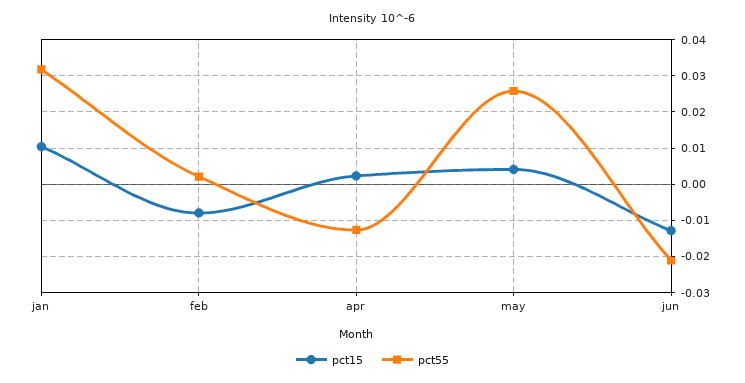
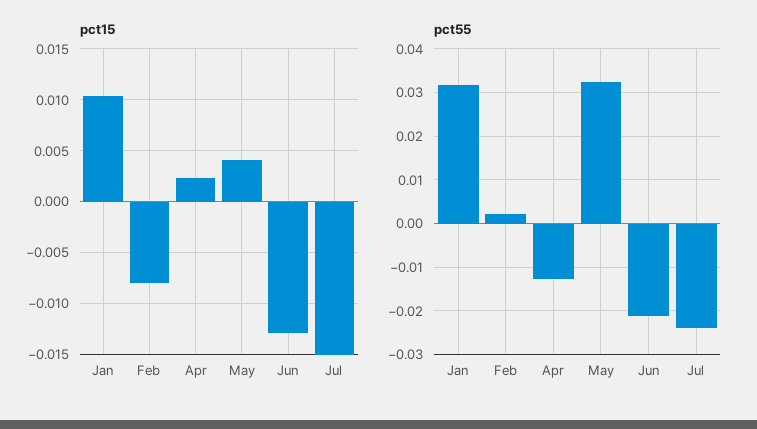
pct55, may: 0.026 -> 0.032
pct15, Jul: none -> -0.015
pct55, Jul: none -> -0.024

